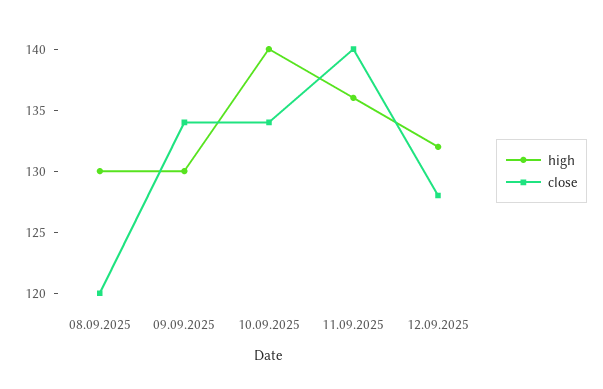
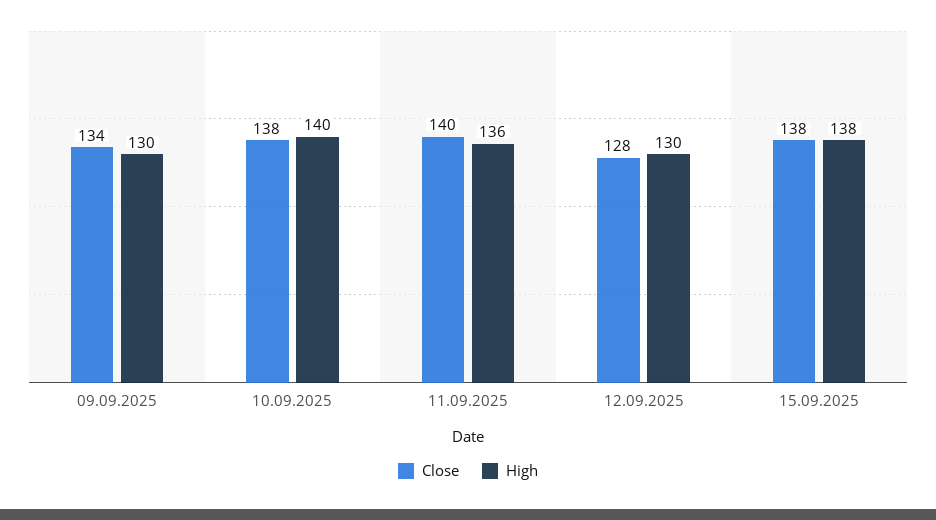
high, 08.09.2025: 130 -> none
close, 08.09.2025: 120 -> none
close, 10.09.2025: 134 -> 138
high, 12.09.2025: 132 -> 130
close, 15.09.2025: none -> 138
high, 15.09.2025: none -> 138

